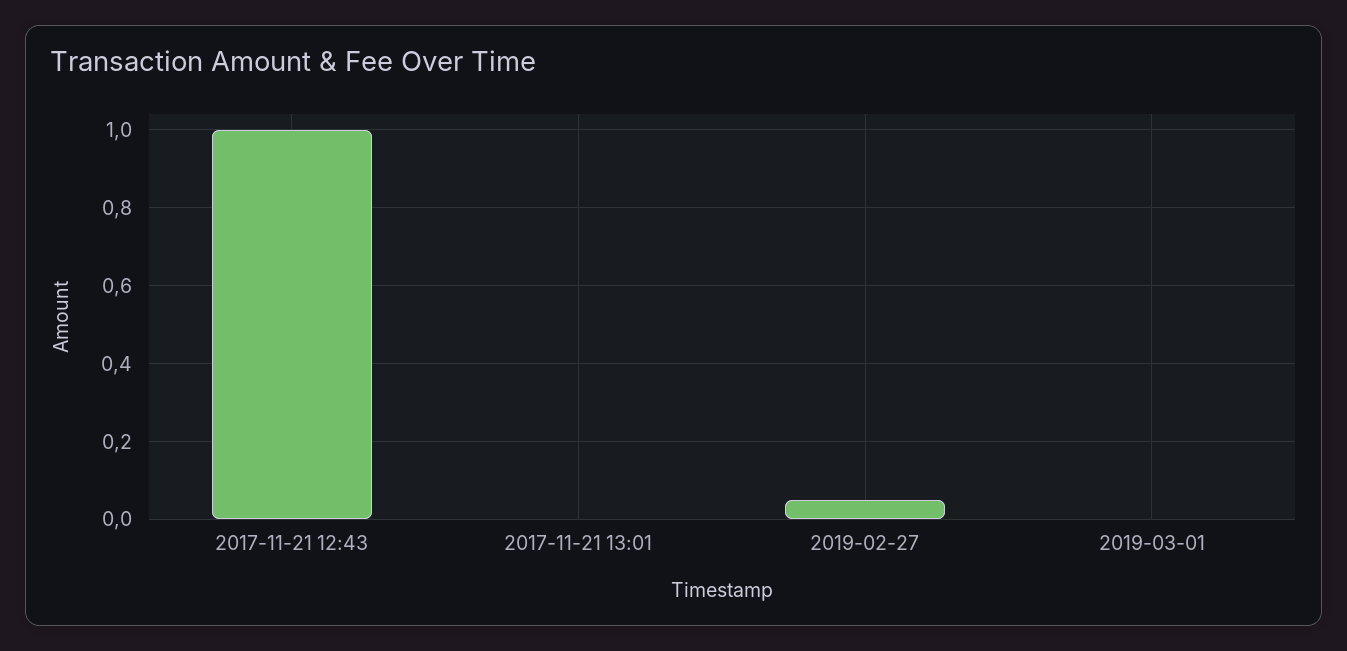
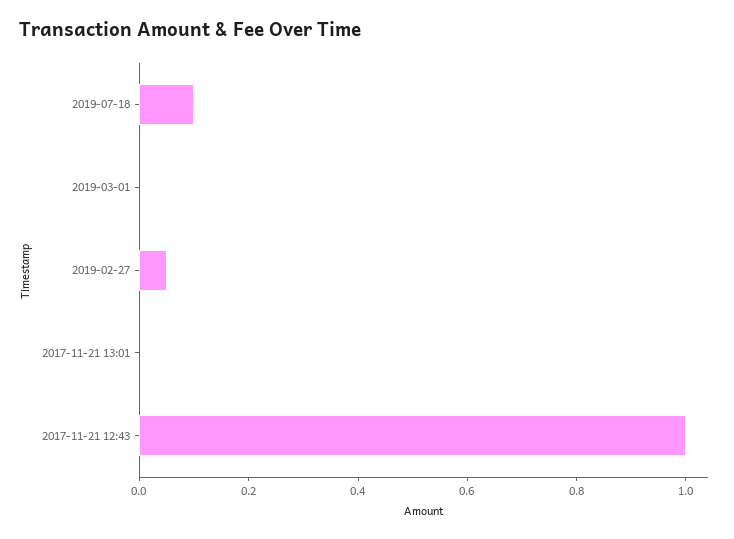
2019-07-18: none -> 0.1

